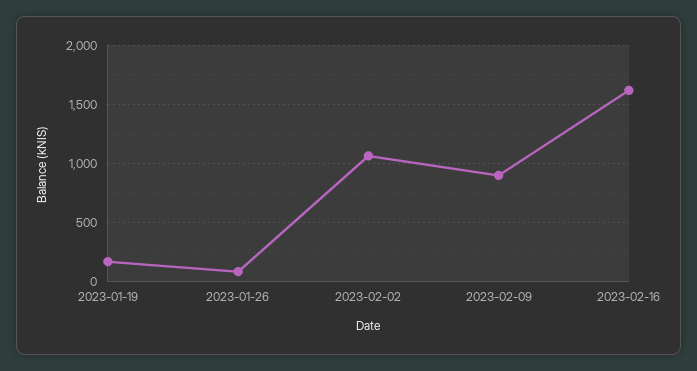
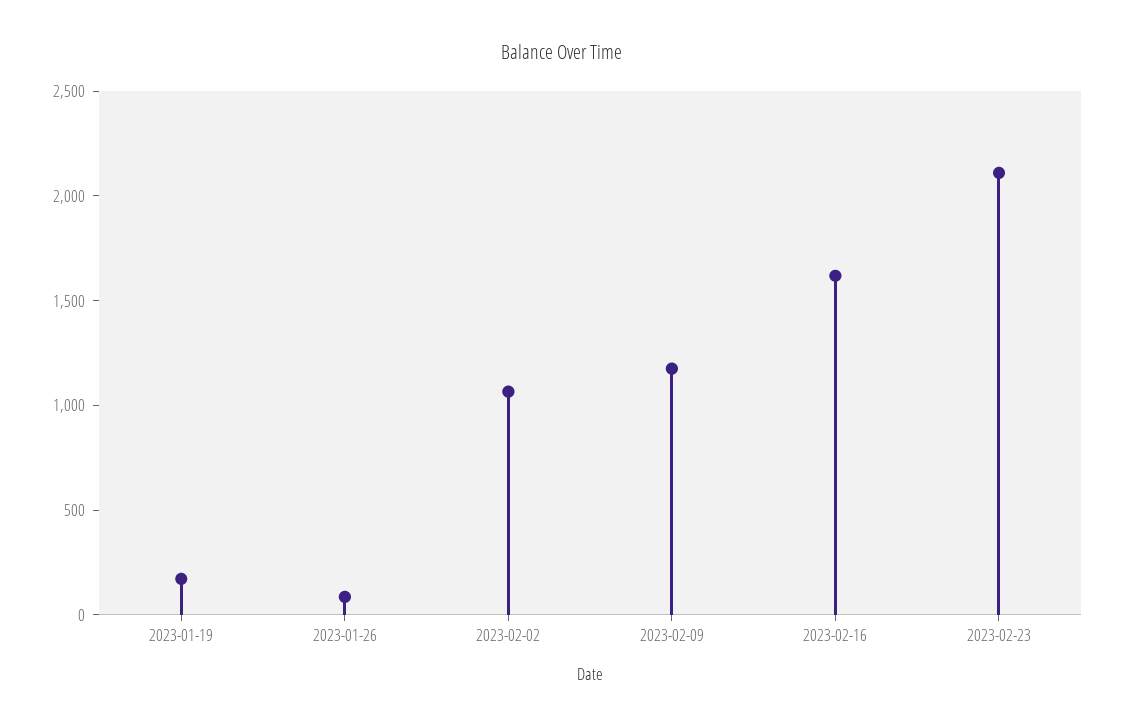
2023-02-09: 900 -> 1200
2023-02-23: none -> 2100

